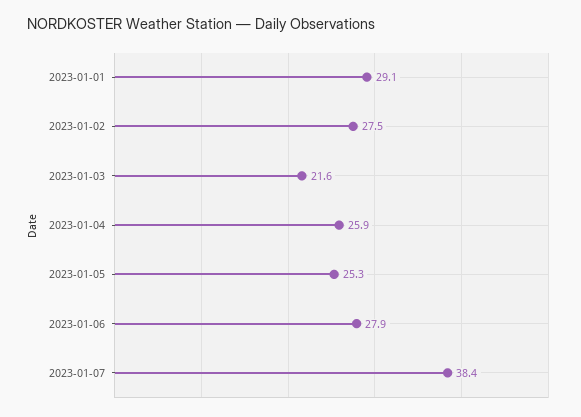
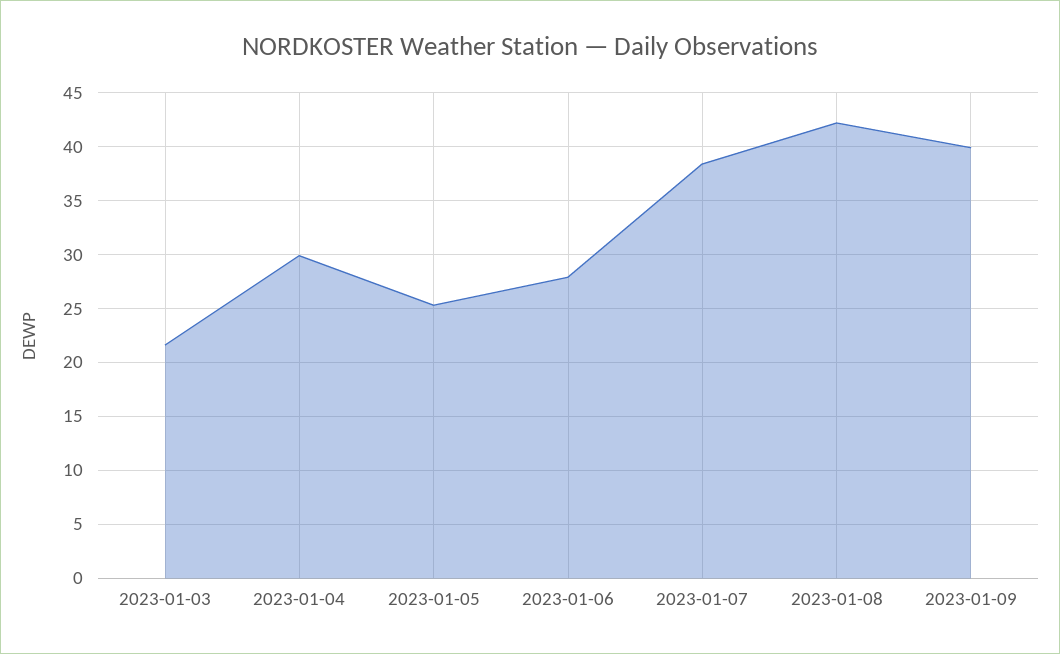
2023-01-01: 29.1 -> none
2023-01-02: 27.5 -> none
2023-01-04: 25.9 -> 30
2023-01-08: none -> 42
2023-01-09: none -> 40

